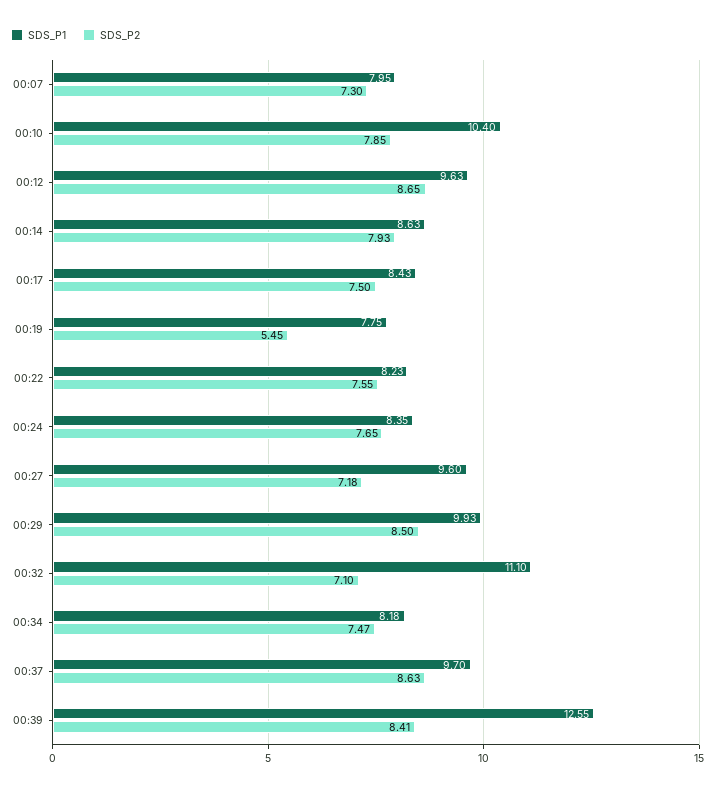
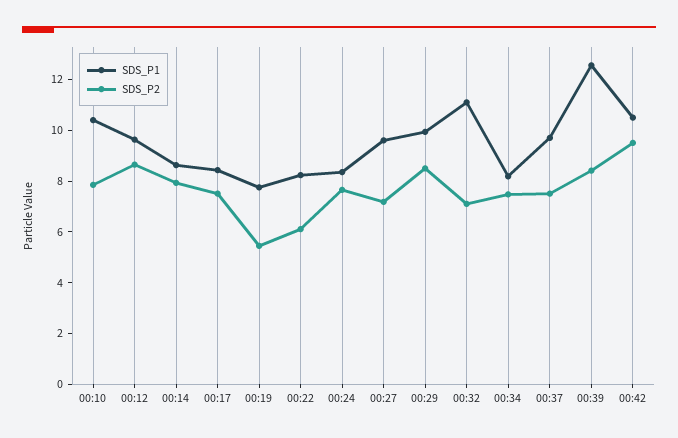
SDS_P1, 00:07: 7.95 -> none
SDS_P2, 00:07: 7.3 -> none
SDS_P2, 00:22: 7.55 -> 6
SDS_P2, 00:37: 8.63 -> 7.5
SDS_P1, 00:42: none -> 10.5
SDS_P2, 00:42: none -> 9.5

